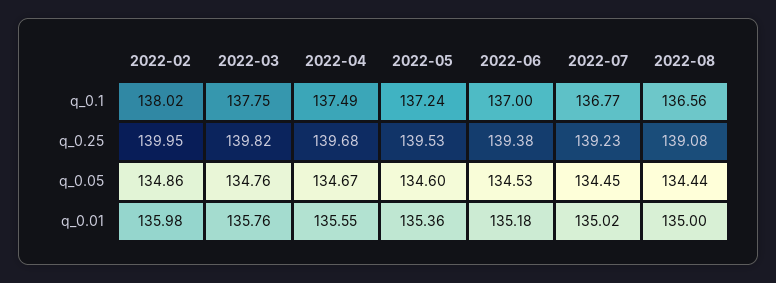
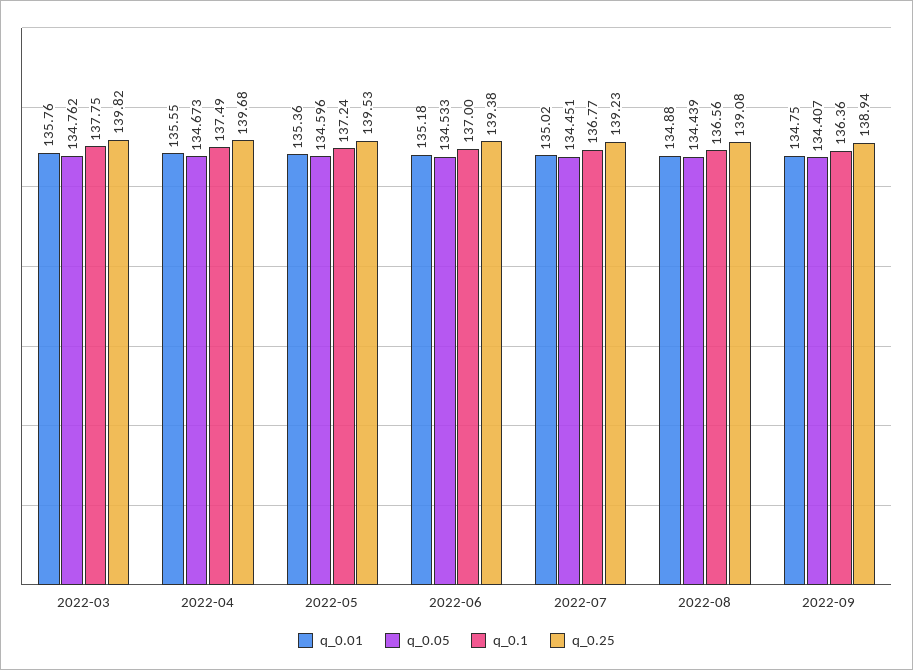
q_0.1, 2022-02: 138.02 -> none
q_0.25, 2022-02: 139.95 -> none
q_0.05, 2022-02: 134.86 -> none
q_0.01, 2022-02: 135.98 -> none
q_0.01, 2022-08: 135 -> 134.88
q_0.01, 2022-09: none -> 134.75
q_0.05, 2022-09: none -> 134.407
q_0.1, 2022-09: none -> 136.36
q_0.25, 2022-09: none -> 138.94

